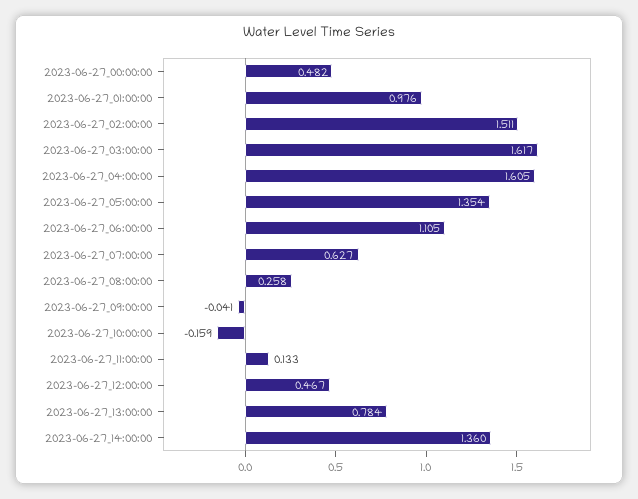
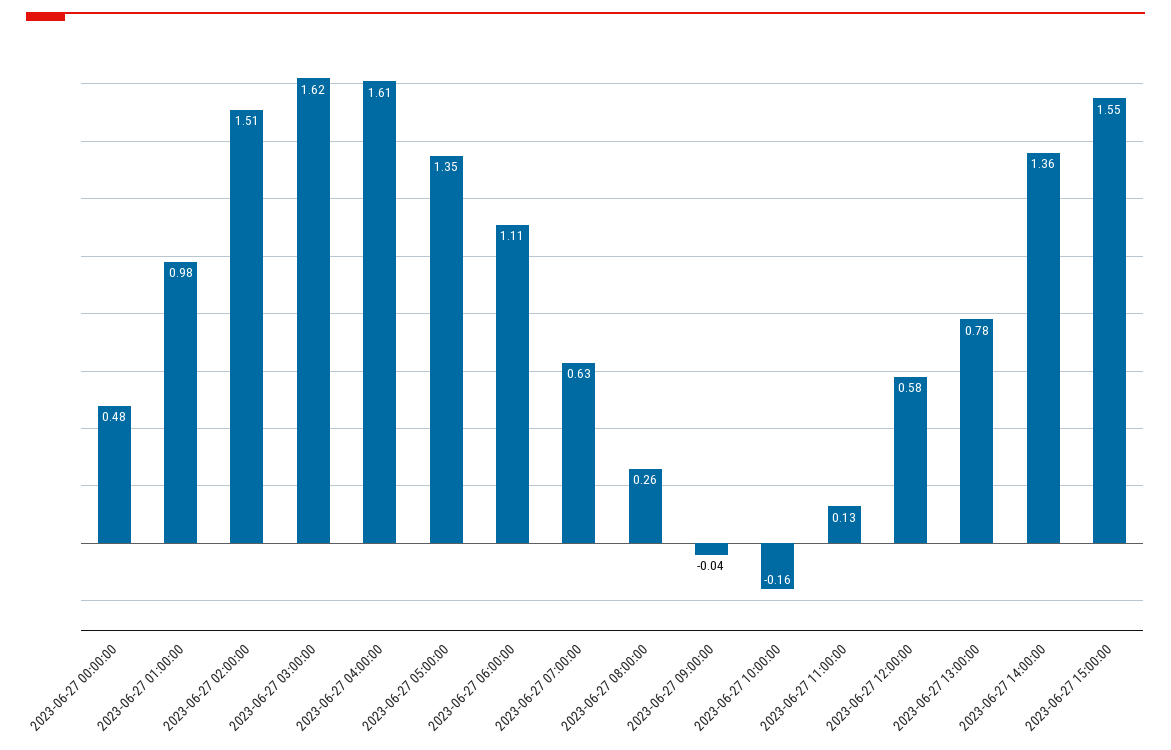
2023-06-27_12:00:00: 0.467 -> 0.58
2023-06-27 15:00:00: none -> 1.55

